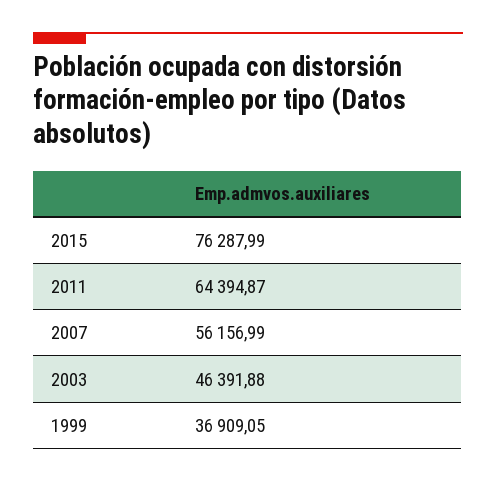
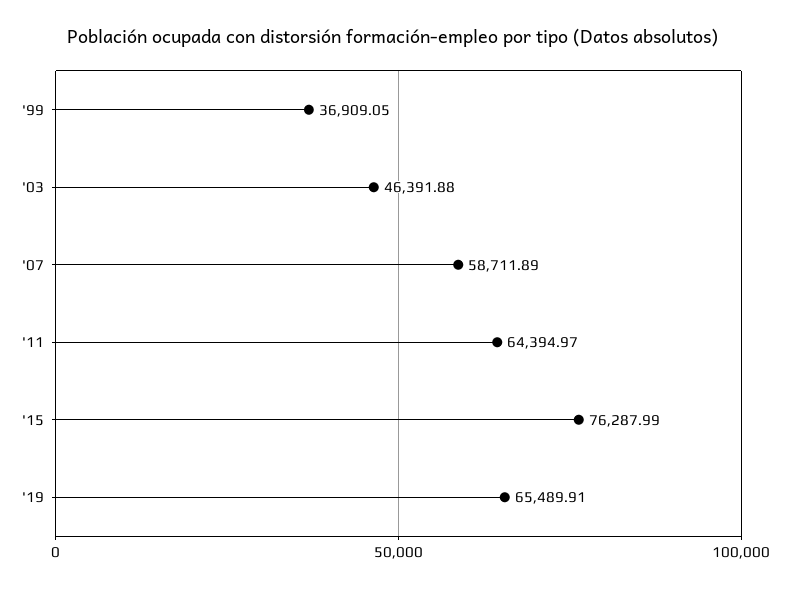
2011: 64394.87 -> 64394.97
2007: 56156.99 -> 58711.89
'19: none -> 65489.91

